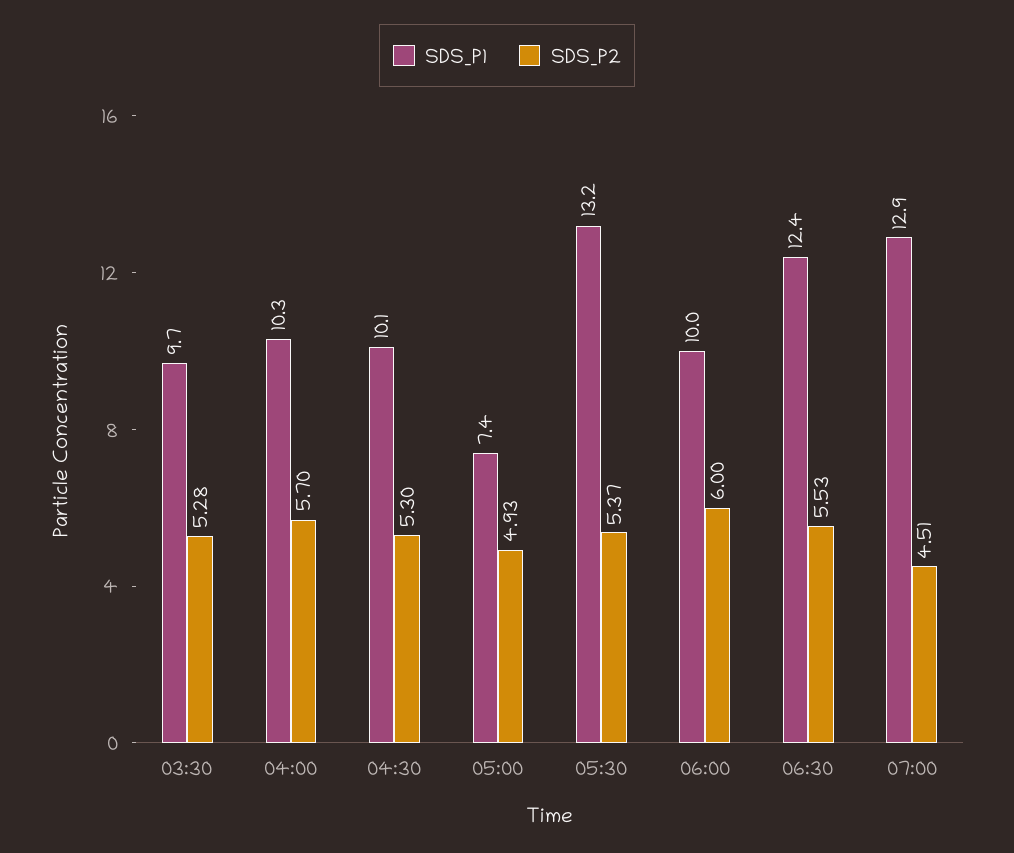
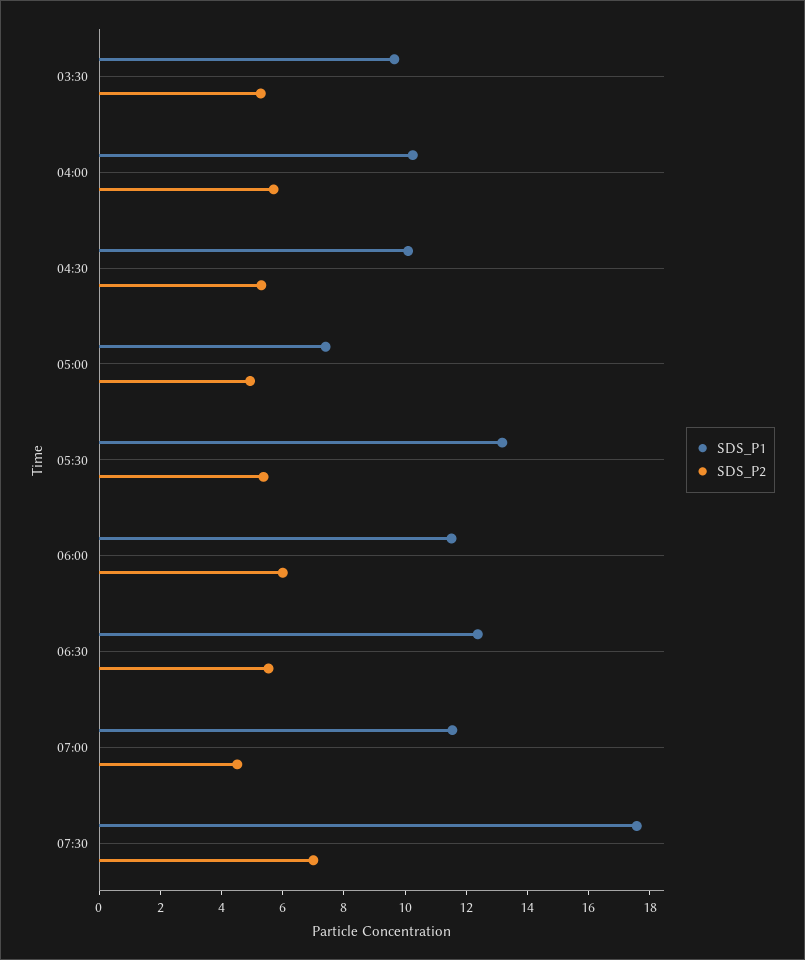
SDS_P1, 06:00: 10 -> 11.5
SDS_P1, 07:00: 12.9 -> 11.5
SDS_P1, 07:30: none -> 17.5
SDS_P2, 07:30: none -> 7

